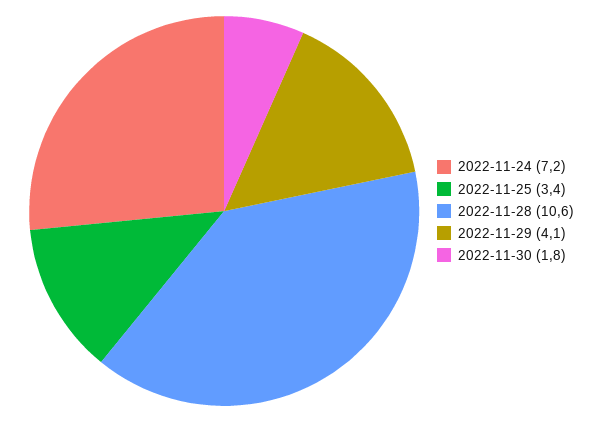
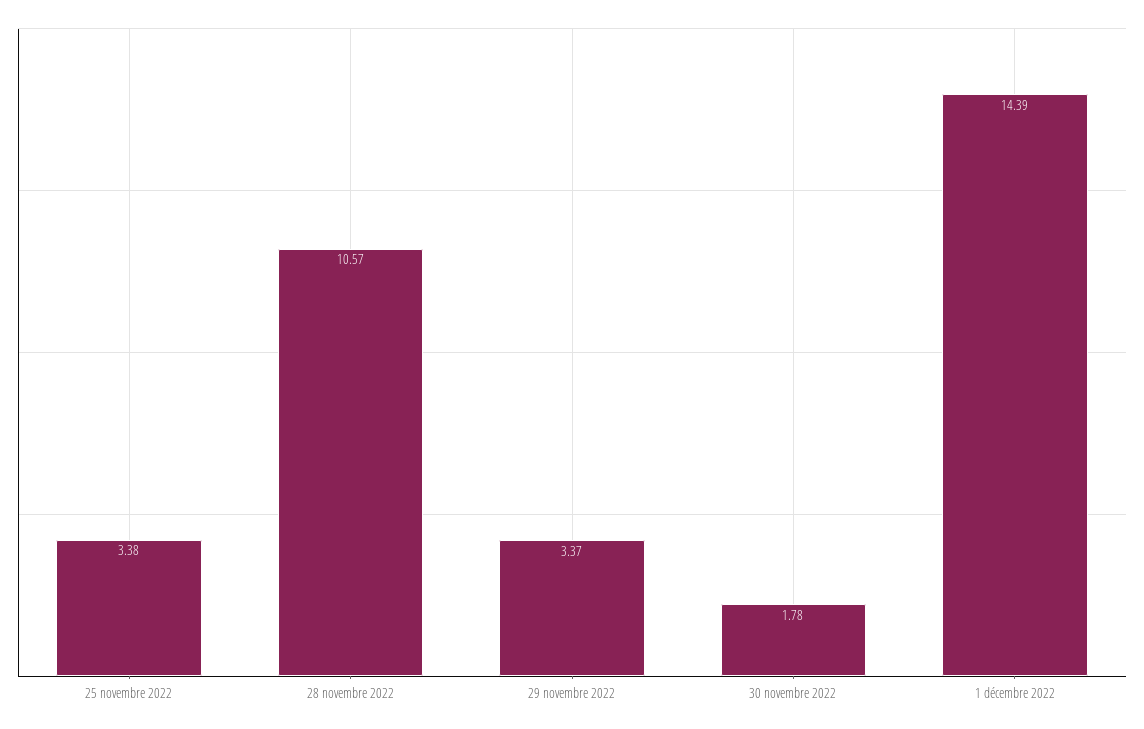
2022-11-24: 7.2 -> none
2022-11-29: 4.1 -> 3.37
1 décembre 2022: none -> 14.39

